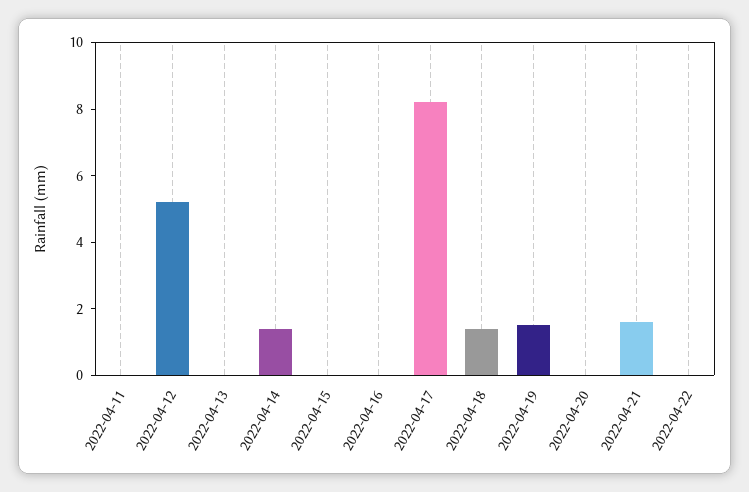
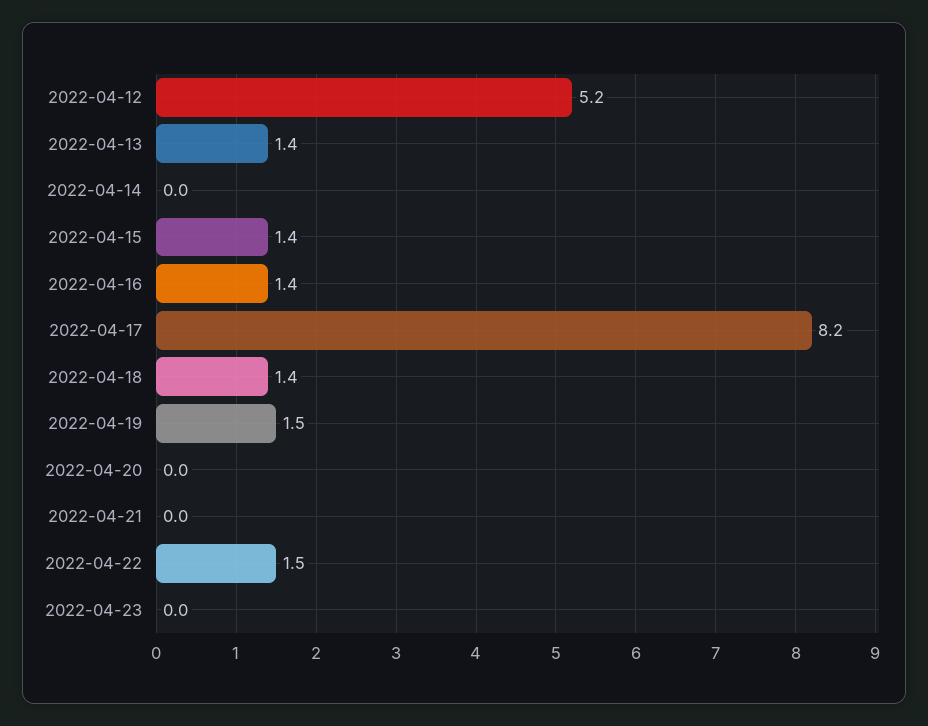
2022-04-11: 0 -> none
2022-04-13: 0 -> 1.4
2022-04-14: 1.5 -> 0
2022-04-15: 0 -> 1.4
2022-04-16: 0 -> 1.4
2022-04-21: 1.5 -> 0
2022-04-22: 0 -> 1.5
2022-04-23: none -> 0

